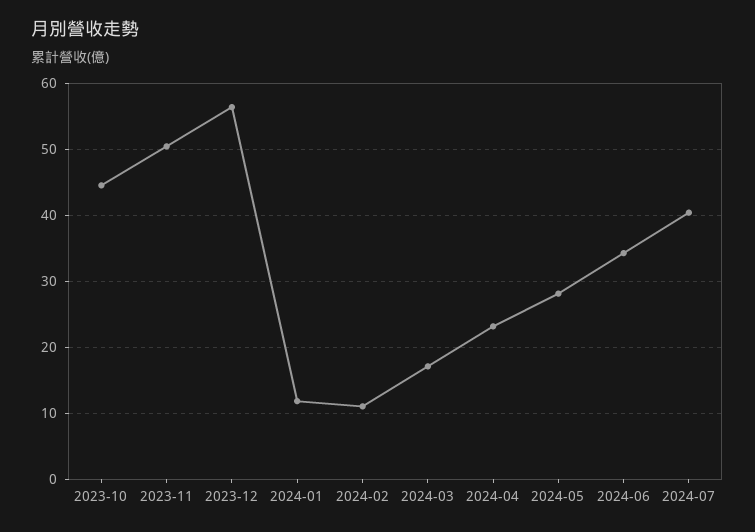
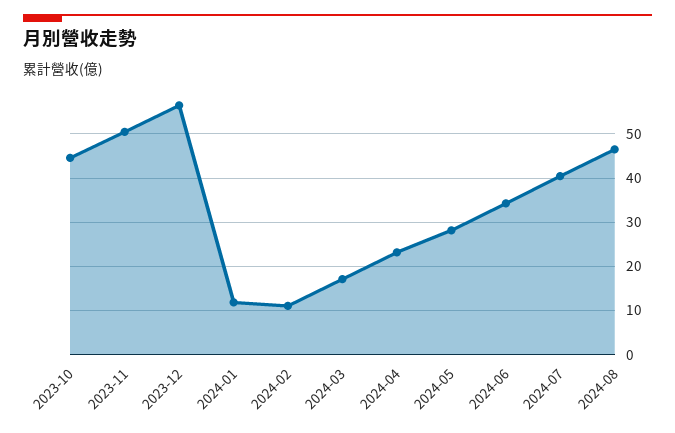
2024-08: none -> 46

